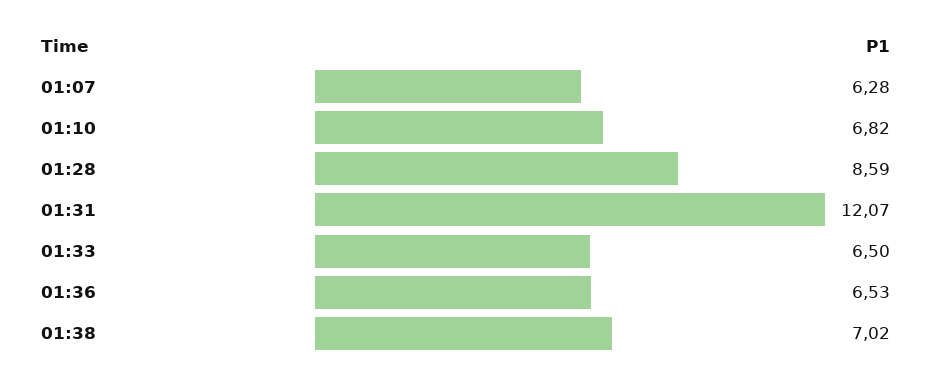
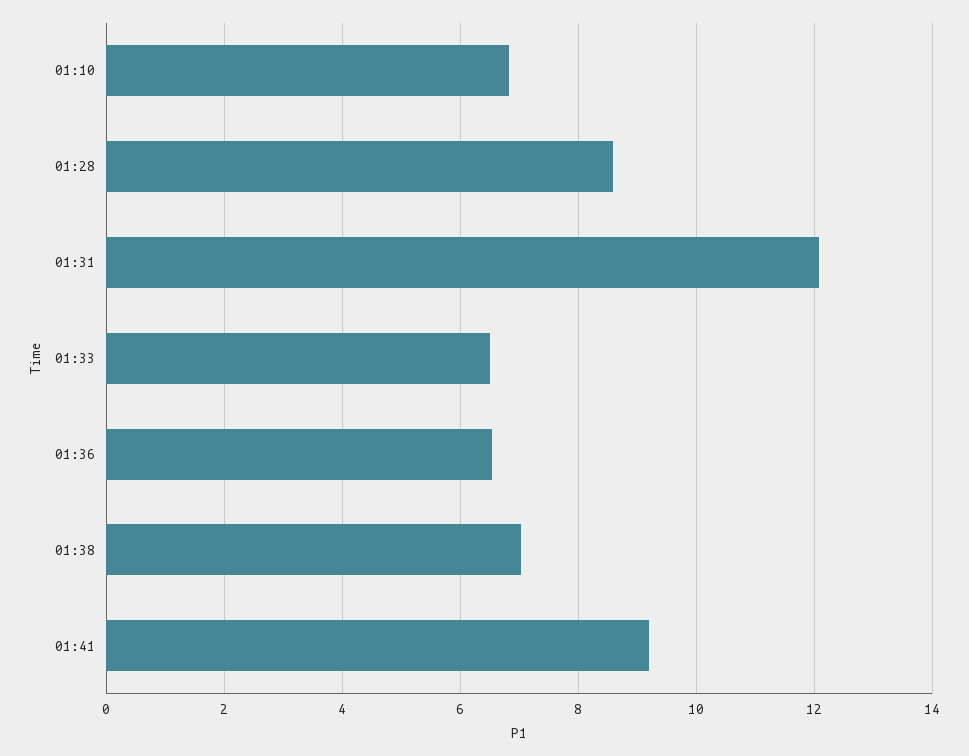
01:07: 6.28 -> none
01:41: none -> 9.2

